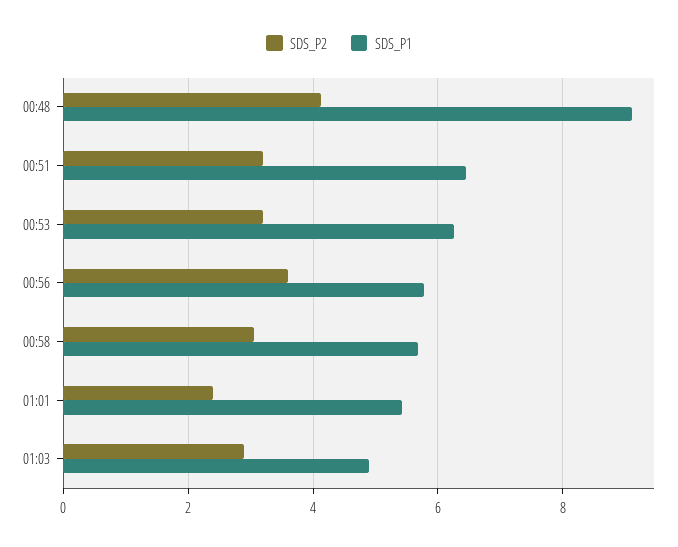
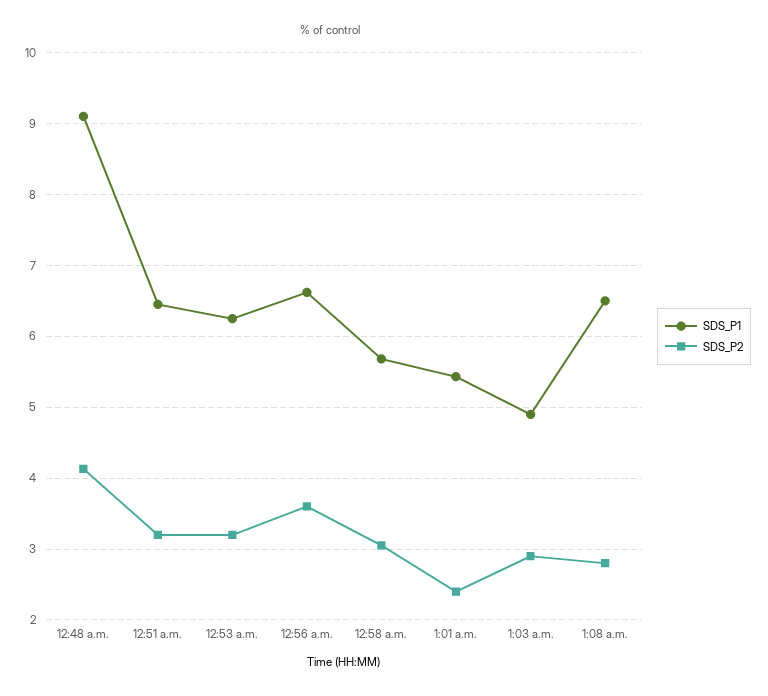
SDS_P1, 00:56: 5.8 -> 6.6
SDS_P1, 1:08 a.m.: none -> 6.5
SDS_P2, 1:08 a.m.: none -> 2.8

